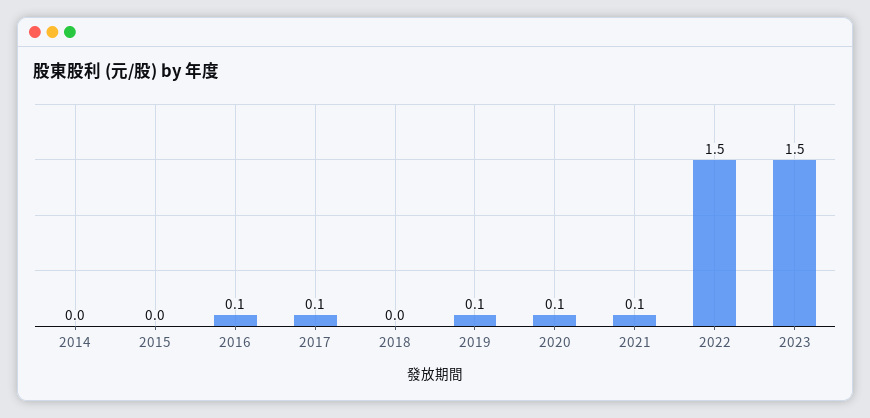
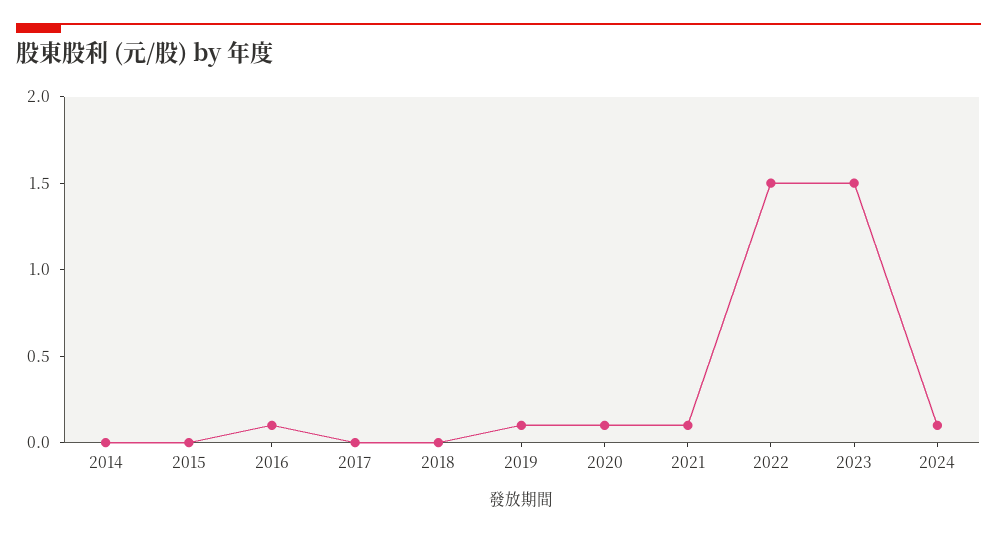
2017: 0.1 -> 0
2024: none -> 0.1

